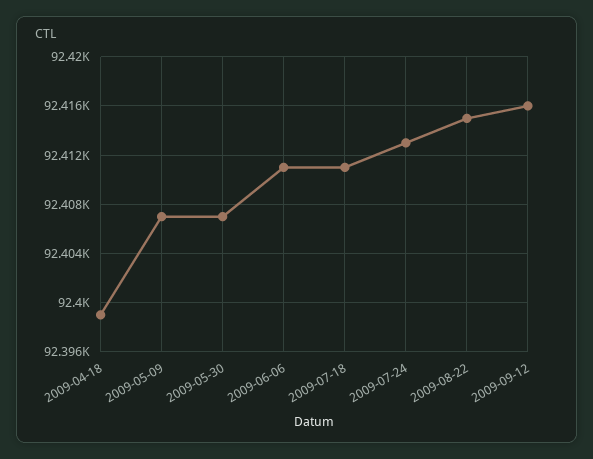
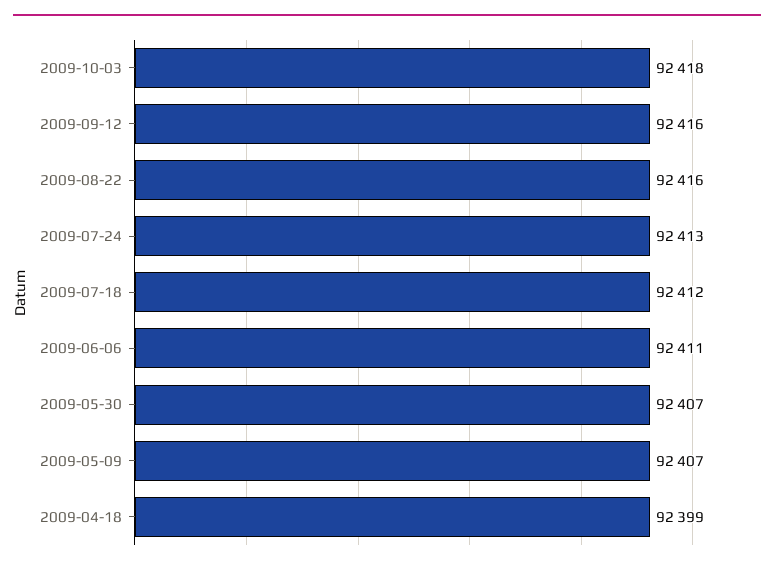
2009-07-18: 92411 -> 92412
2009-08-22: 92415 -> 92416
2009-10-03: none -> 92418

